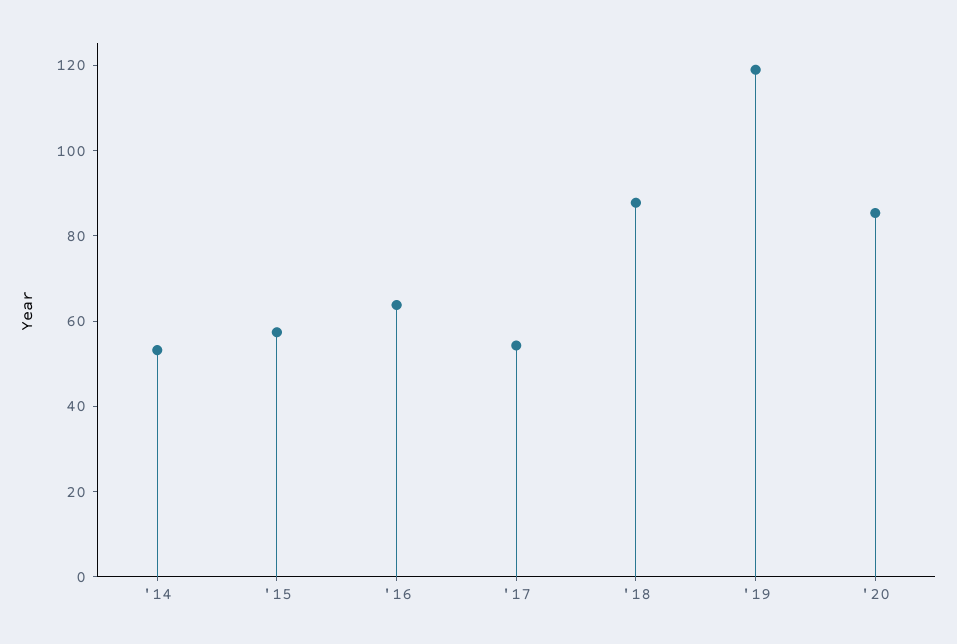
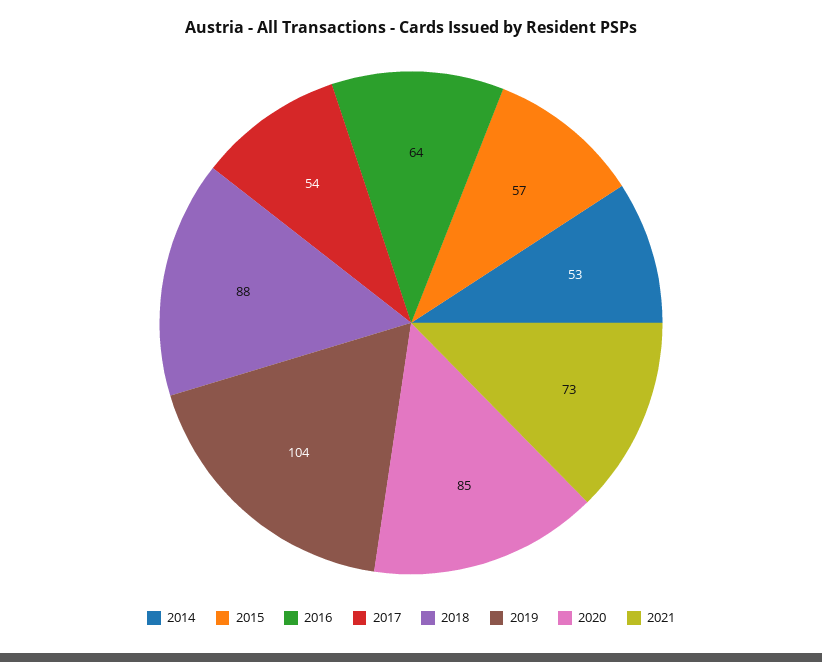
'19: 120 -> 104
2021: none -> 73

